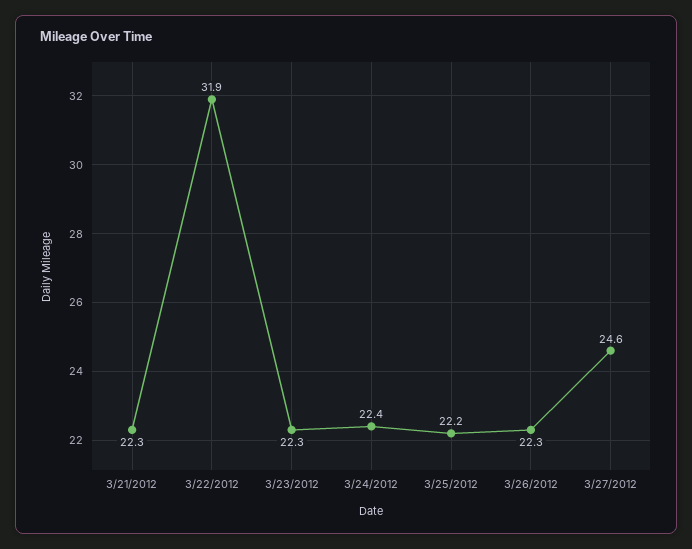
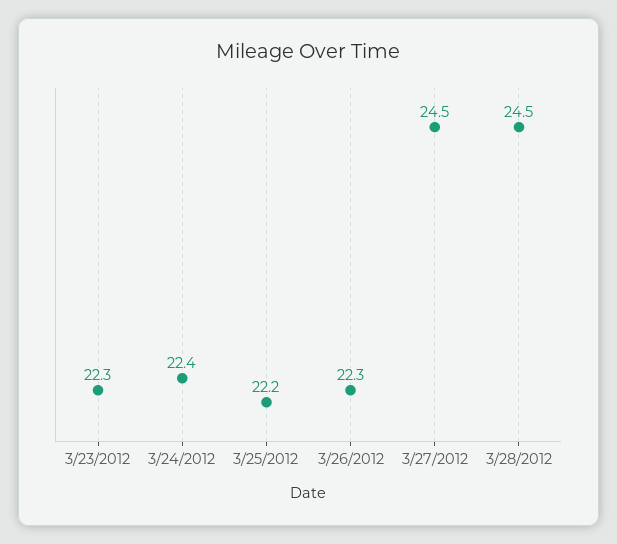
3/21/2012: 22.3 -> none
3/22/2012: 31.9 -> none
3/27/2012: 24.6 -> 24.5
3/28/2012: none -> 24.5

